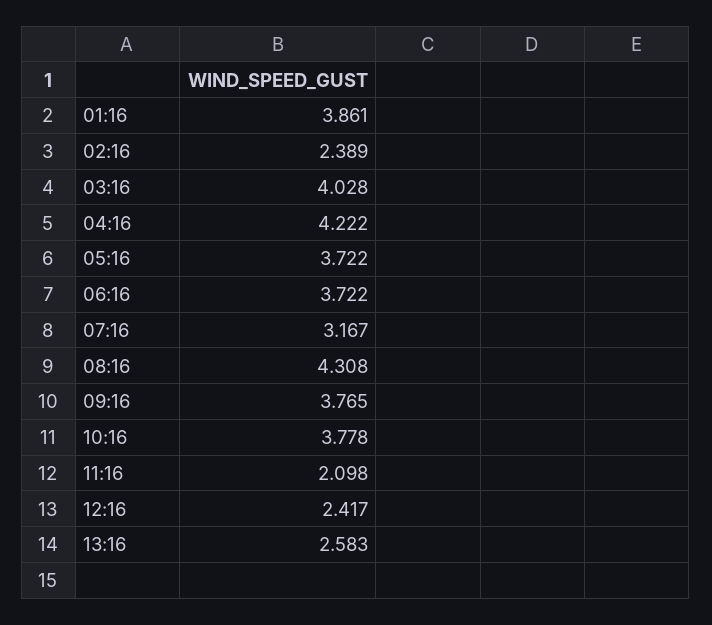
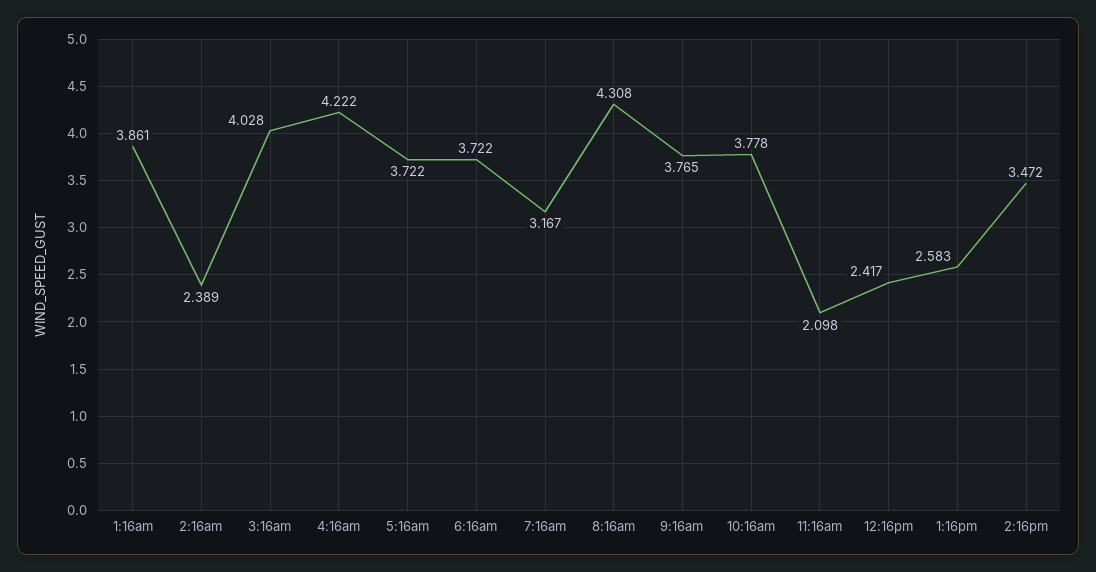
2:16pm: none -> 3.472

